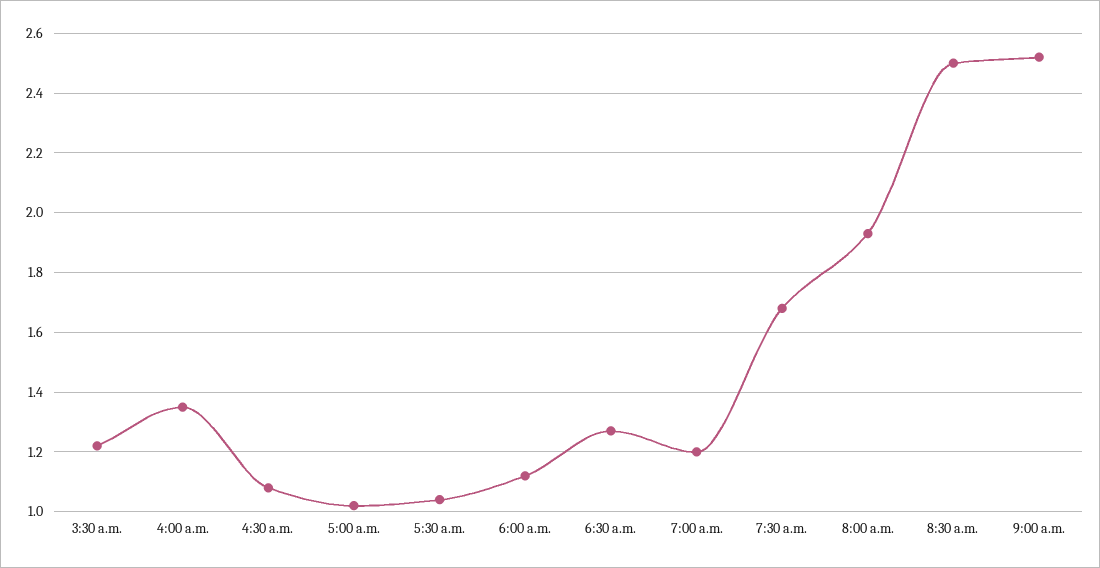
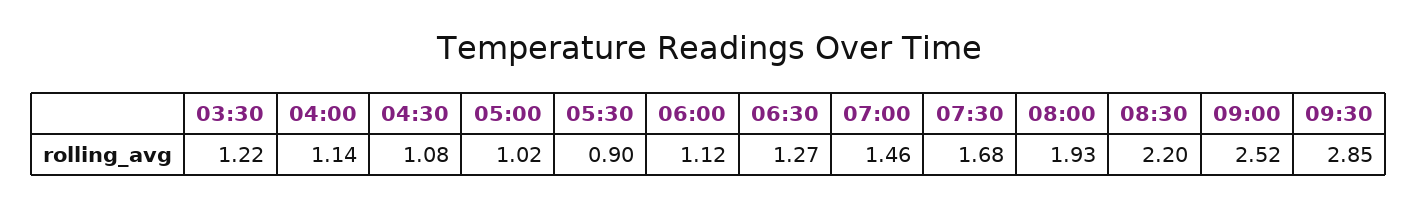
4:00 a.m.: 1.35 -> 1.14
5:30 a.m.: 1.05 -> 0.9
7:00 a.m.: 1.2 -> 1.46
8:30 a.m.: 2.5 -> 2.2
09:30: none -> 2.85

